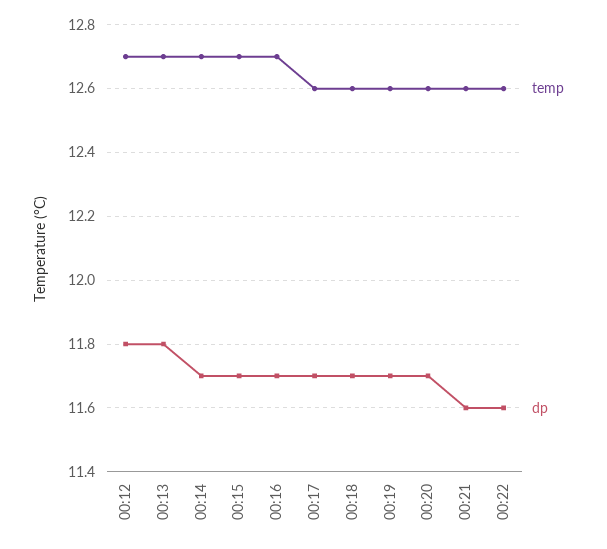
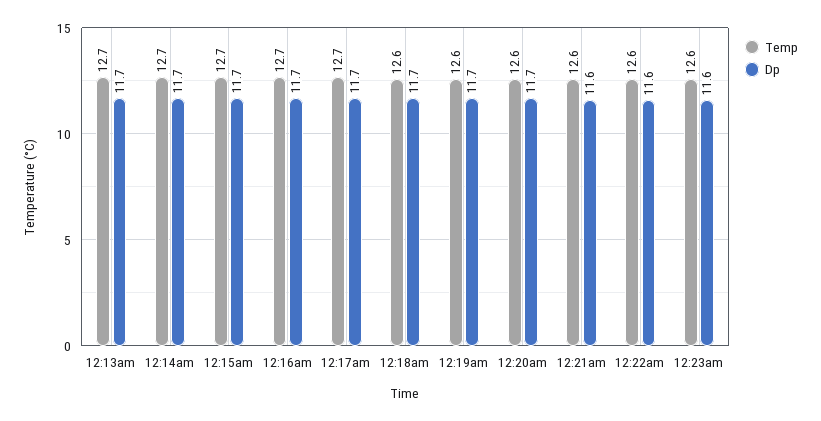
temp, 00:12: 12.7 -> none
dp, 00:12: 11.8 -> none
dp, 00:13: 11.8 -> 11.7
temp, 00:17: 12.6 -> 12.7
temp, 12:23am: none -> 12.6
dp, 12:23am: none -> 11.6

